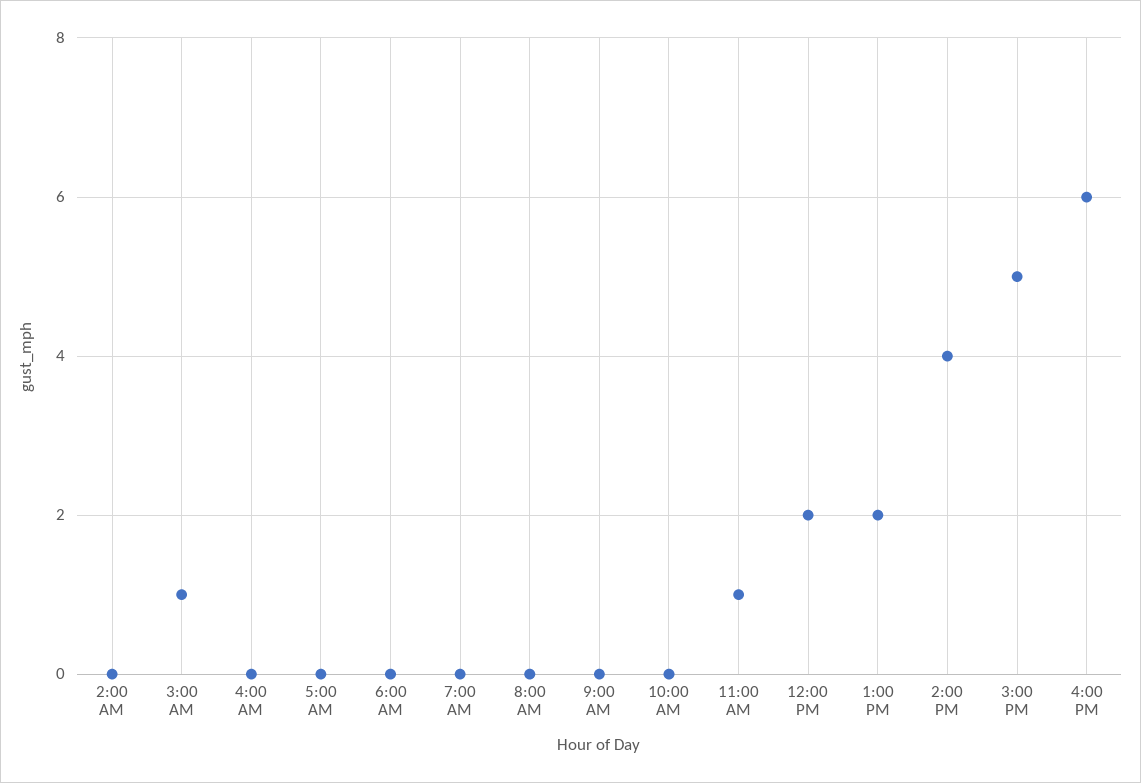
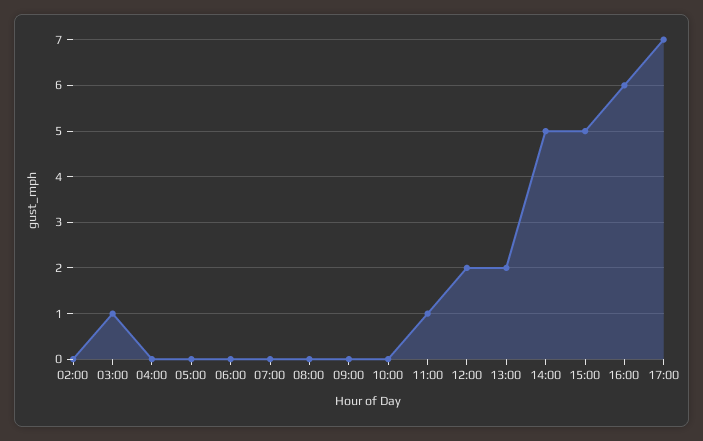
2:00 PM: 4 -> 5
17:00: none -> 7

